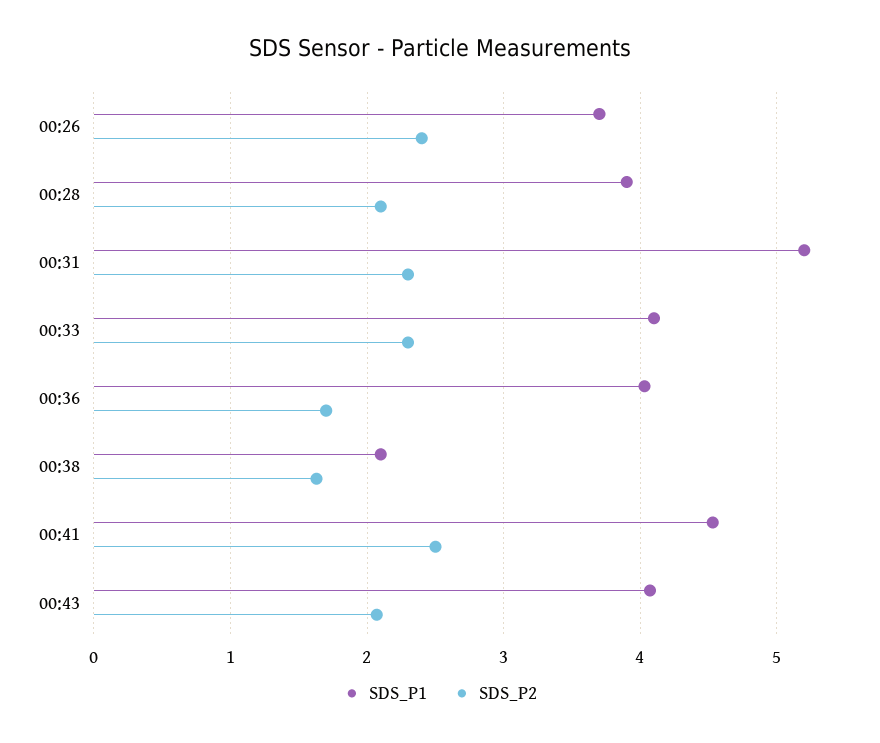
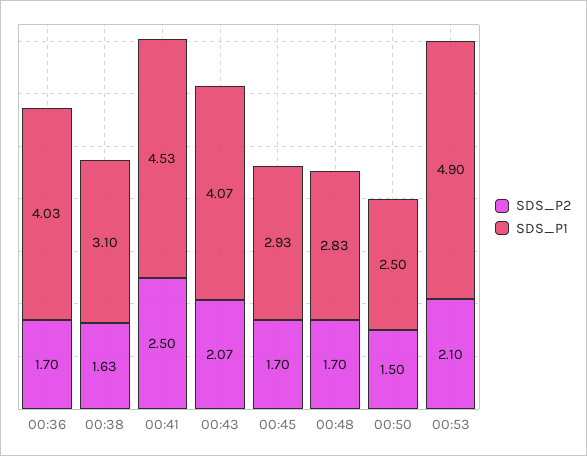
SDS_P1, 00:26: 3.7 -> none
SDS_P2, 00:26: 2.4 -> none
SDS_P1, 00:28: 3.9 -> none
SDS_P2, 00:28: 2.1 -> none
SDS_P1, 00:31: 5.2 -> none
SDS_P2, 00:31: 2.3 -> none
SDS_P1, 00:33: 4.1 -> none
SDS_P2, 00:33: 2.3 -> none
SDS_P1, 00:38: 2.1 -> 3.1
SDS_P2, 00:45: none -> 1.7
SDS_P1, 00:45: none -> 2.93
SDS_P2, 00:48: none -> 1.7
SDS_P1, 00:48: none -> 2.83
SDS_P2, 00:50: none -> 1.5
SDS_P1, 00:50: none -> 2.5
SDS_P2, 00:53: none -> 2.1
SDS_P1, 00:53: none -> 4.9

